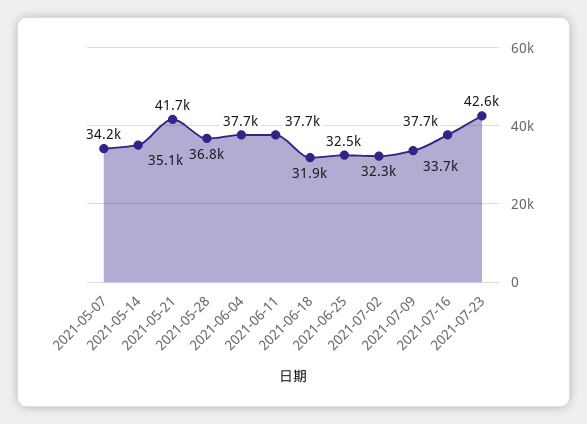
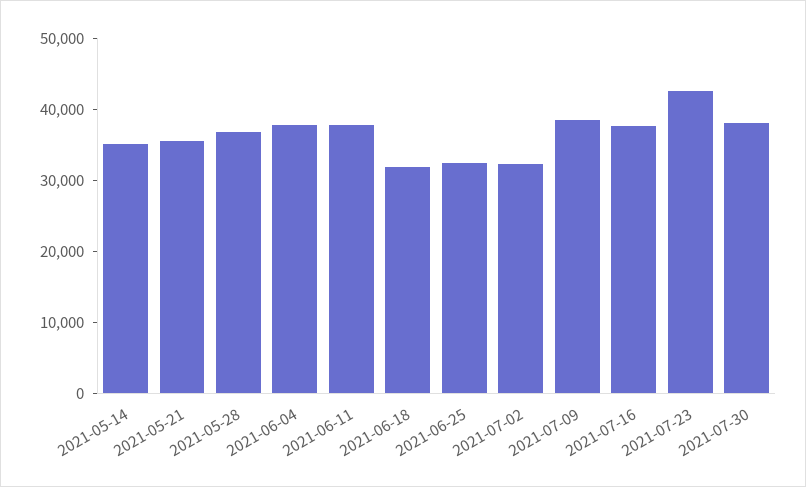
2021-05-07: 34200 -> none
2021-05-21: 41700 -> 36000
2021-07-09: 33700 -> 38000
2021-07-30: none -> 38000

